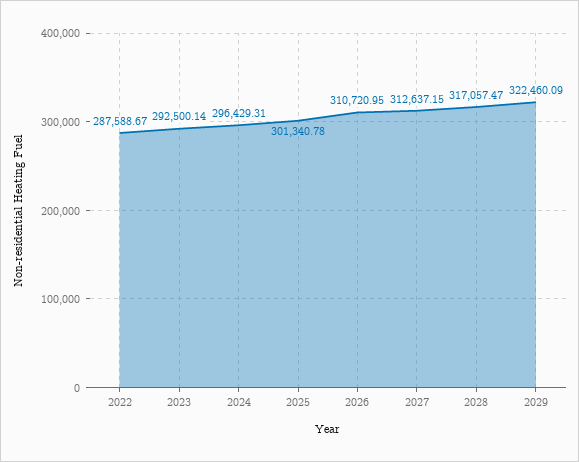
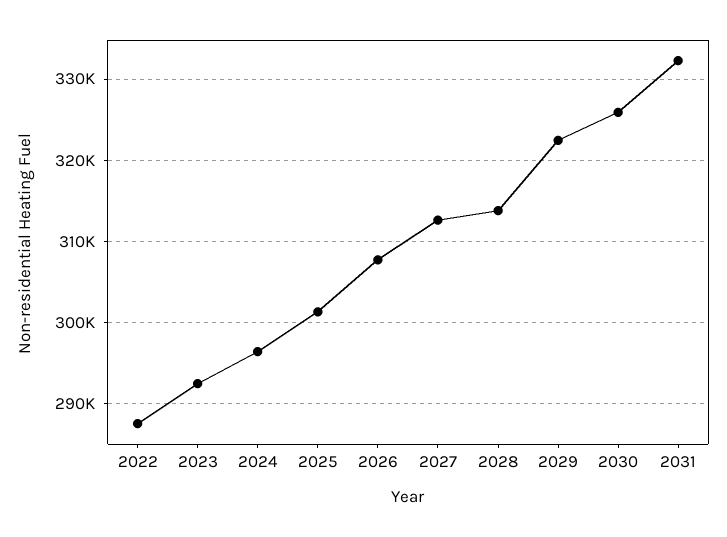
2026: 310720.95 -> 308000
2028: 317057.47 -> 314000
2030: none -> 326000
2031: none -> 332000

